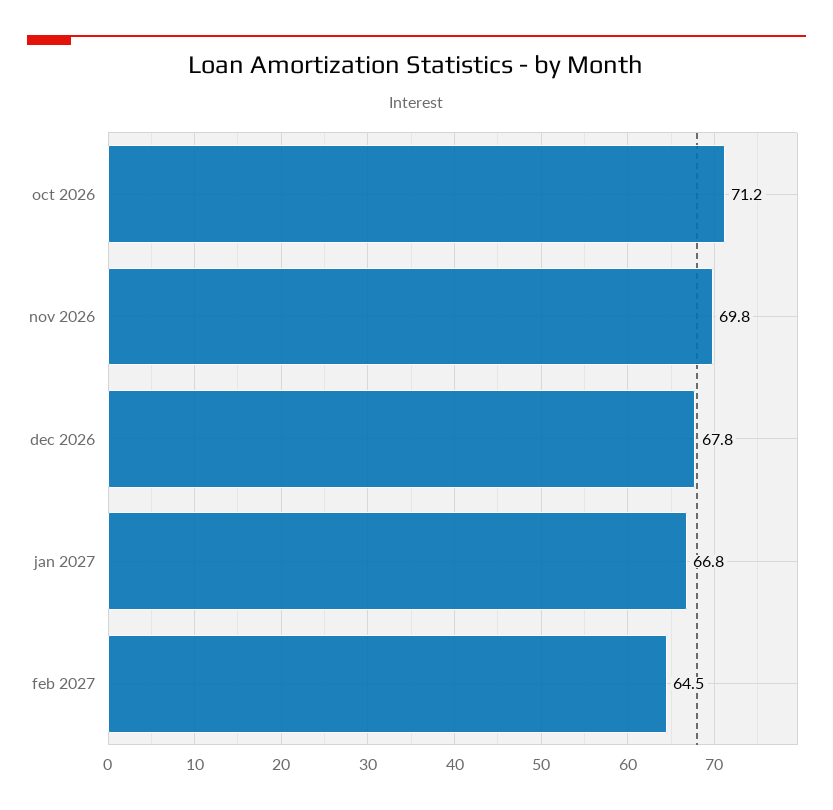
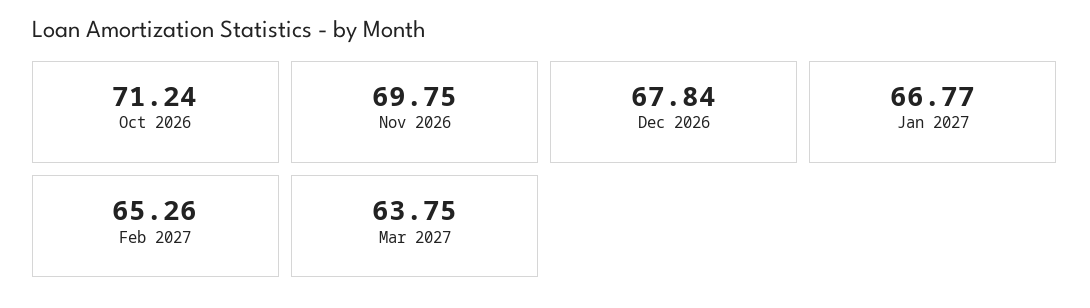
feb 2027: 64.5 -> 65.26
Mar 2027: none -> 63.75

